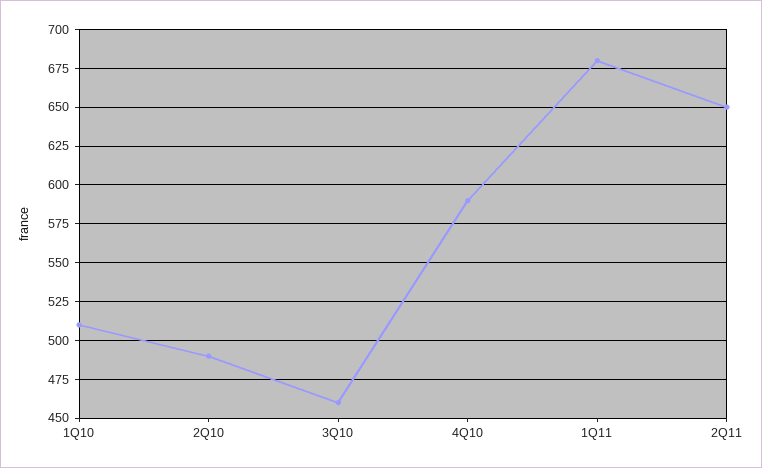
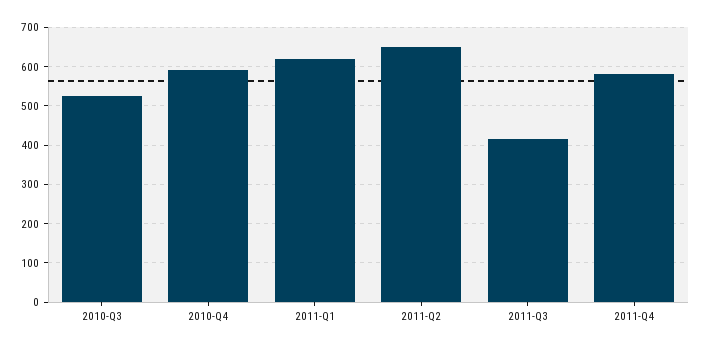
1Q10: 510 -> none
2Q10: 490 -> none
3Q10: 460 -> 520
1Q11: 680 -> 620
2011-Q3: none -> 420
2011-Q4: none -> 580

